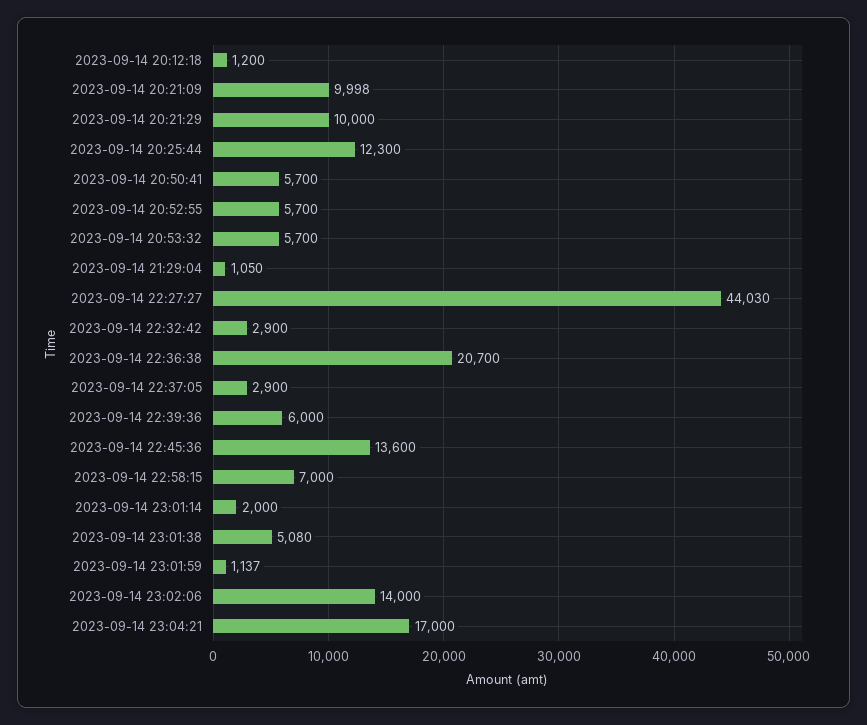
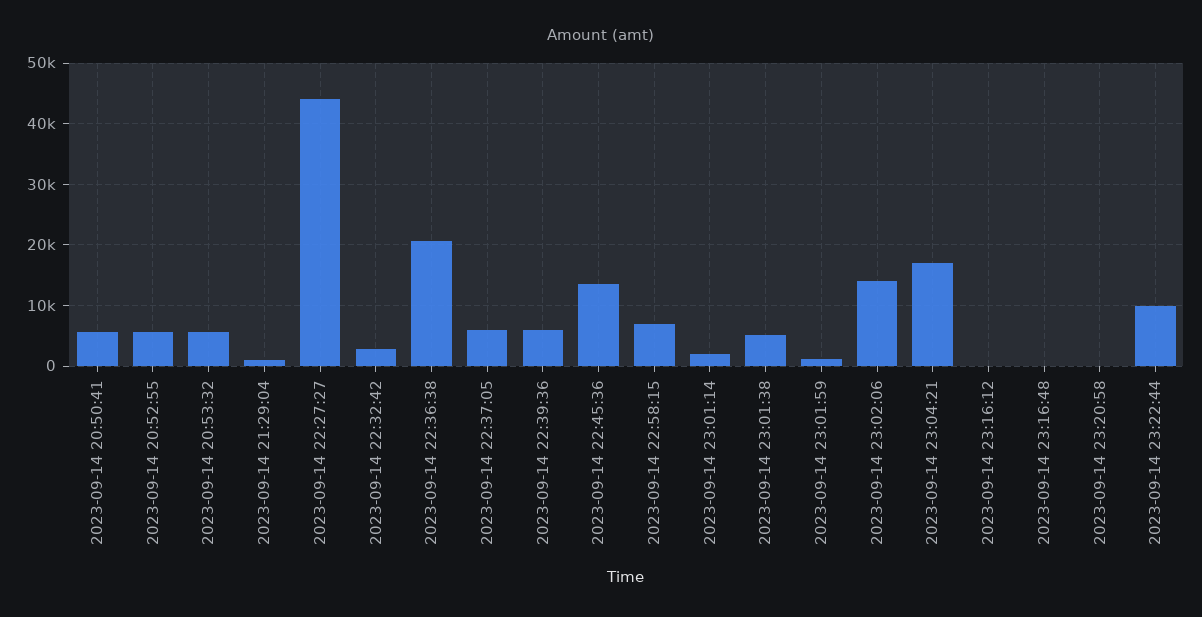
2023-09-14 20:12:18: 1200 -> none
2023-09-14 20:21:09: 9998 -> none
2023-09-14 20:21:29: 10000 -> none
2023-09-14 20:25:44: 12300 -> none
2023-09-14 22:37:05: 2900 -> 6000
2023-09-14 23:16:12: none -> 0
2023-09-14 23:16:48: none -> 0
2023-09-14 23:20:58: none -> 0
2023-09-14 23:22:44: none -> 10000

